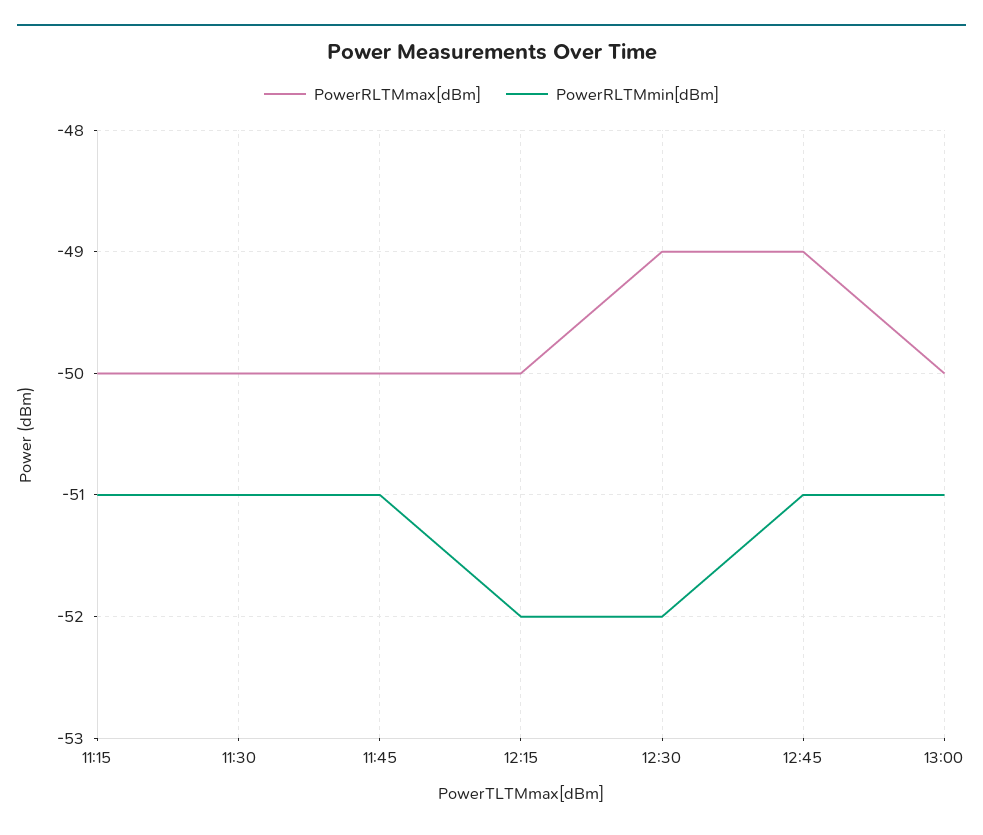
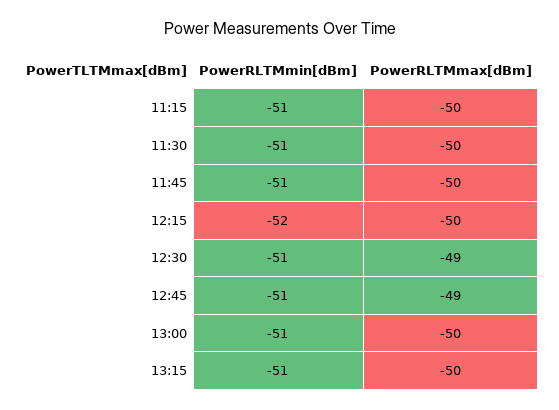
PowerRLTMmin[dBm], 12:30: -52 -> -51
PowerRLTMmin[dBm], 13:15: none -> -51
PowerRLTMmax[dBm], 13:15: none -> -50

